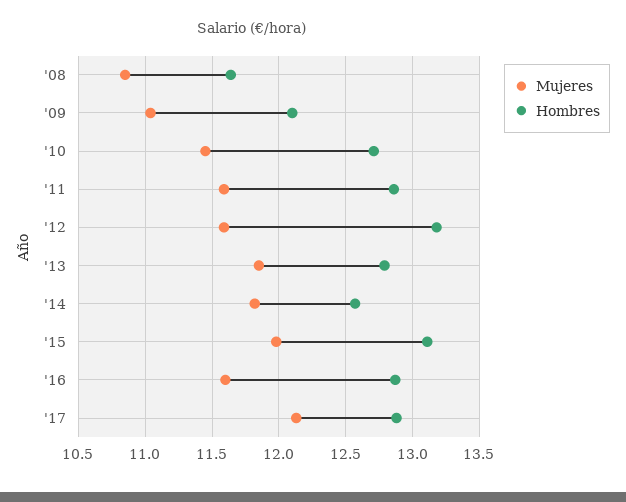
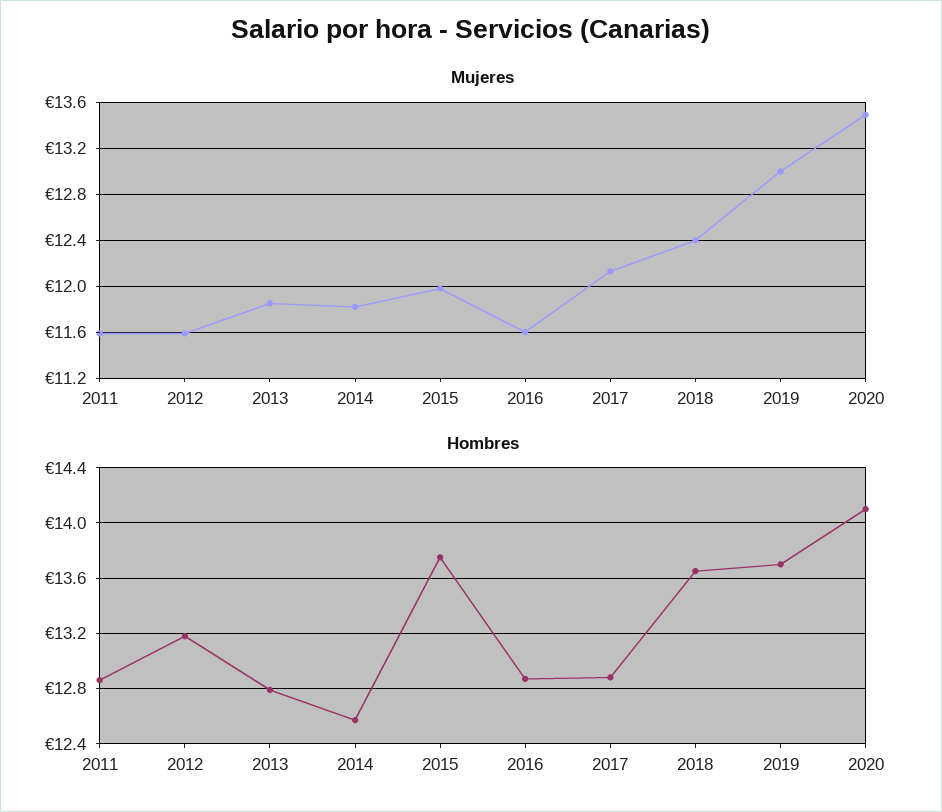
Mujeres, '08: 10.85 -> none
Hombres, '08: 11.65 -> none
Mujeres, '09: 11.05 -> none
Hombres, '09: 12.1 -> none
Mujeres, '10: 11.45 -> none
Hombres, '10: 12.7 -> none
Hombres, '15: 13.1 -> 13.75
Mujeres, 2018: none -> 12.4
Mujeres, 2019: none -> 13
Mujeres, 2020: none -> 13.5
Hombres, 2018: none -> 13.65
Hombres, 2019: none -> 13.7
Hombres, 2020: none -> 14.1

